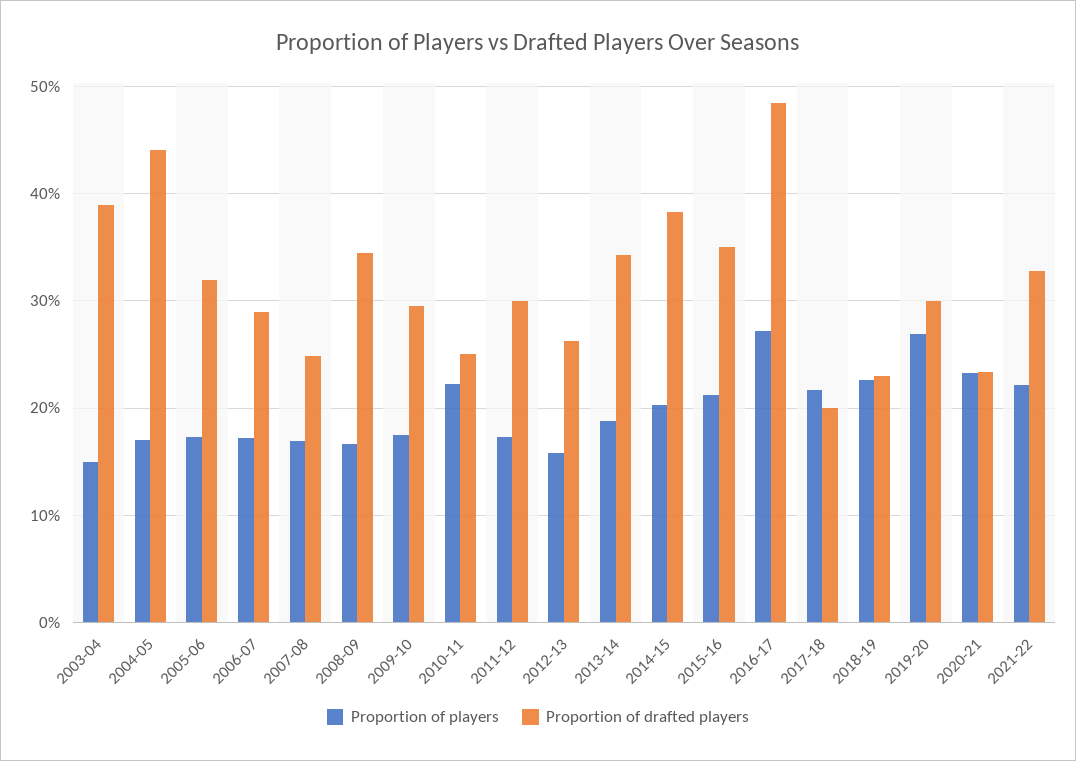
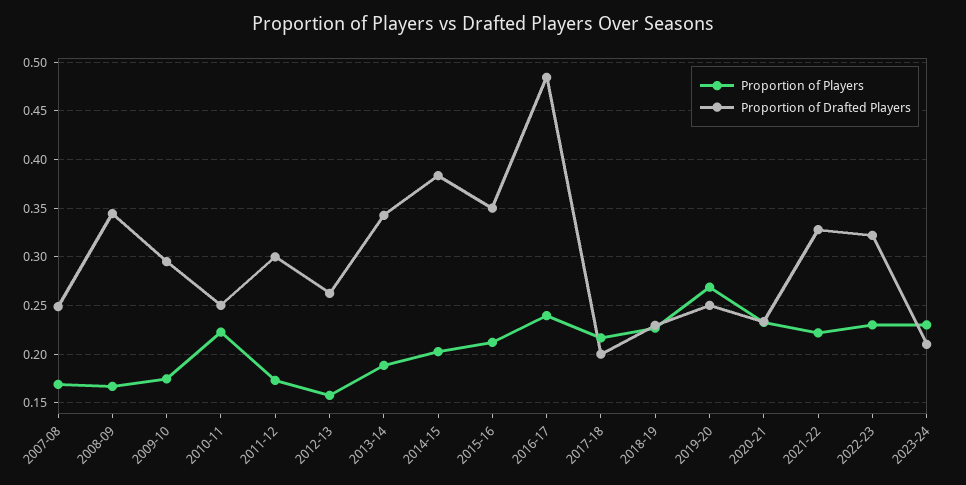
Proportion of players, 2003-04: 0.15 -> none
Proportion of drafted players, 2003-04: 0.39 -> none
Proportion of players, 2004-05: 0.17 -> none
Proportion of drafted players, 2004-05: 0.44 -> none
Proportion of players, 2005-06: 0.17 -> none
Proportion of drafted players, 2005-06: 0.32 -> none
Proportion of players, 2006-07: 0.17 -> none
Proportion of drafted players, 2006-07: 0.29 -> none
Proportion of players, 2016-17: 0.27 -> 0.24
Proportion of drafted players, 2019-20: 0.3 -> 0.25
Proportion of players, 2022-23: none -> 0.23
Proportion of drafted players, 2022-23: none -> 0.32
Proportion of players, 2023-24: none -> 0.23
Proportion of drafted players, 2023-24: none -> 0.21

